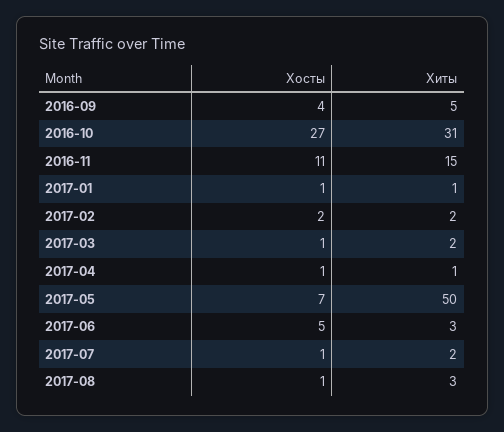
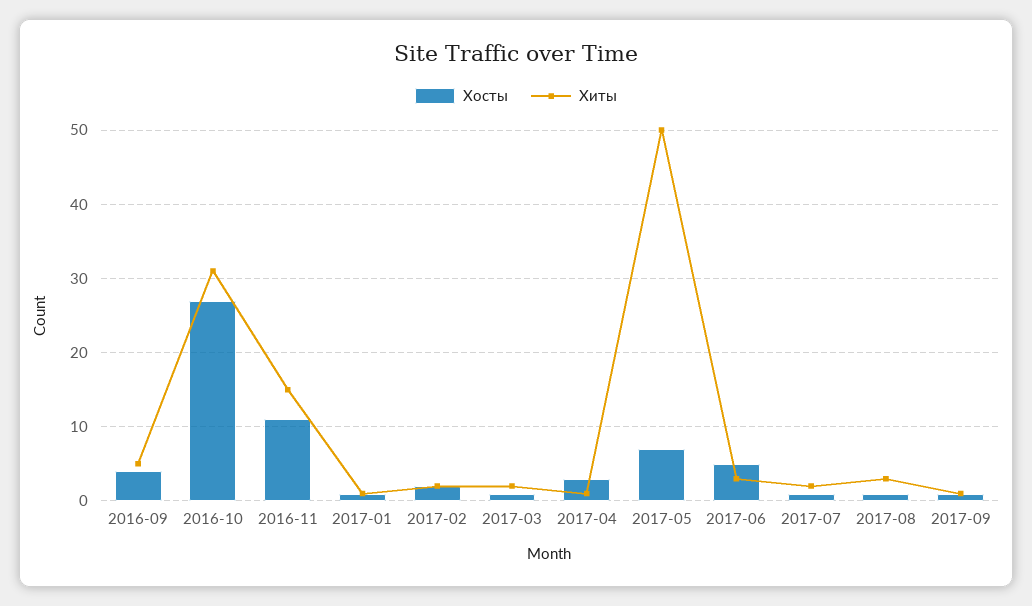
Хосты, 2017-04: 1 -> 3
Хосты, 2017-09: none -> 1
Хиты, 2017-09: none -> 1

